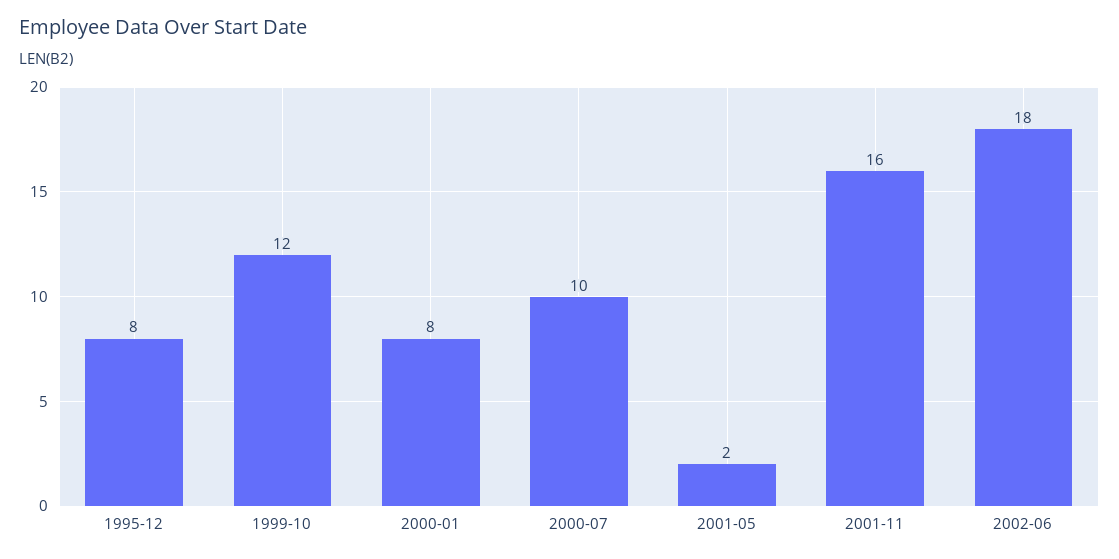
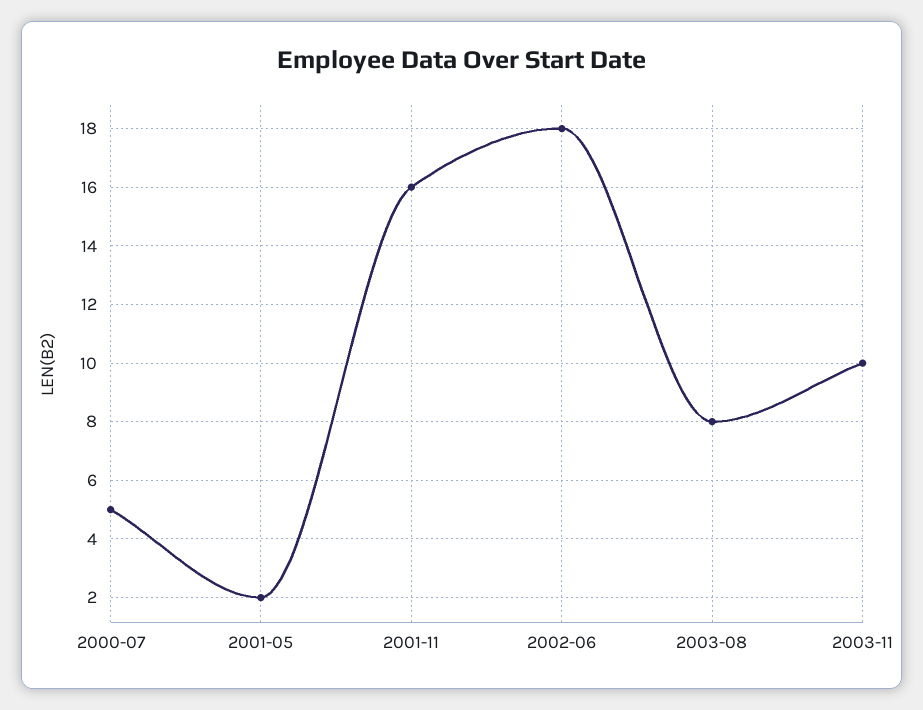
1995-12: 8 -> none
1999-10: 12 -> none
2000-01: 8 -> none
2000-07: 10 -> 5
2003-08: none -> 8
2003-11: none -> 10

